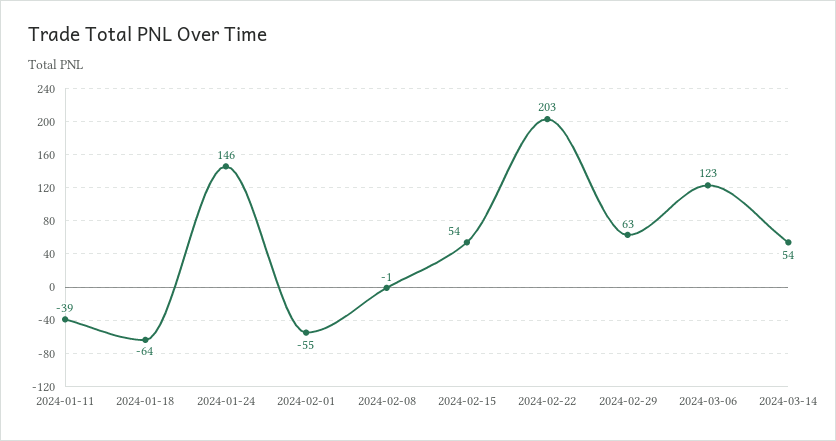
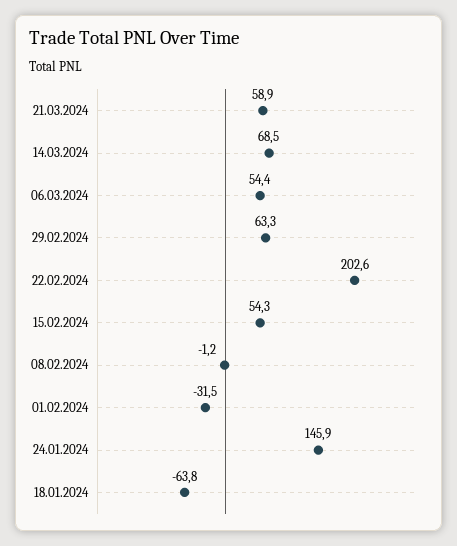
2024-01-11: -39 -> none
2024-02-01: -55 -> -31.5
2024-03-06: 123 -> 54.4
2024-03-14: 54 -> 68.5
21.03.2024: none -> 58.9

